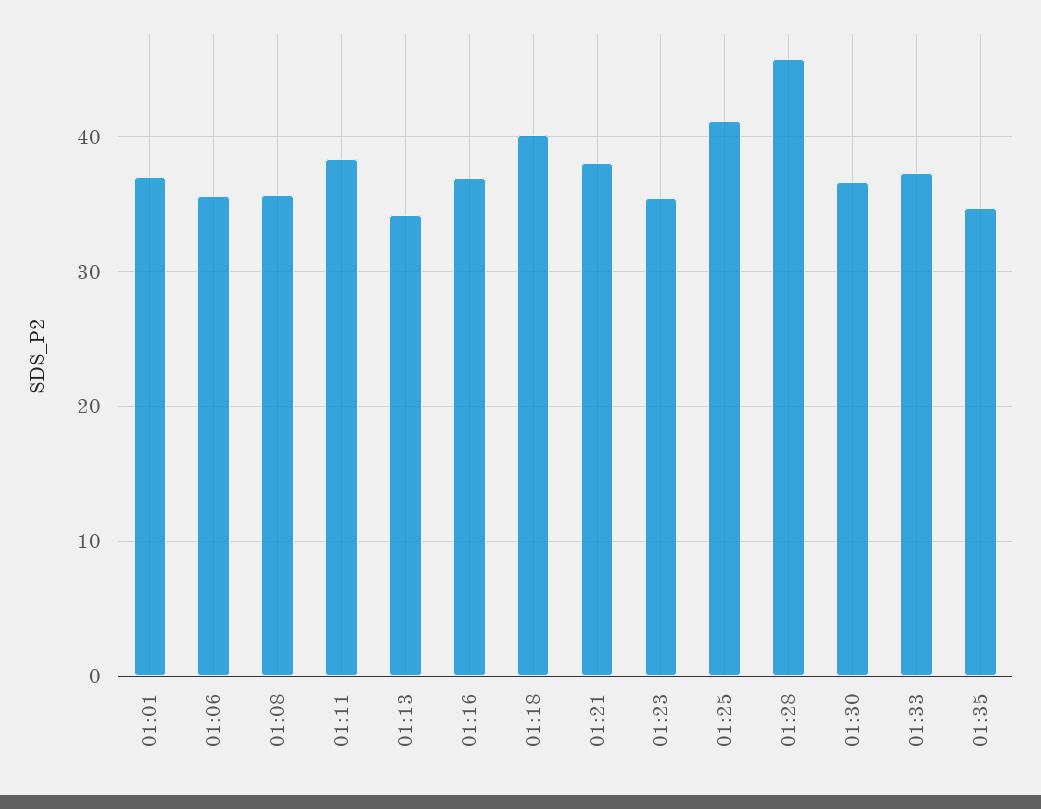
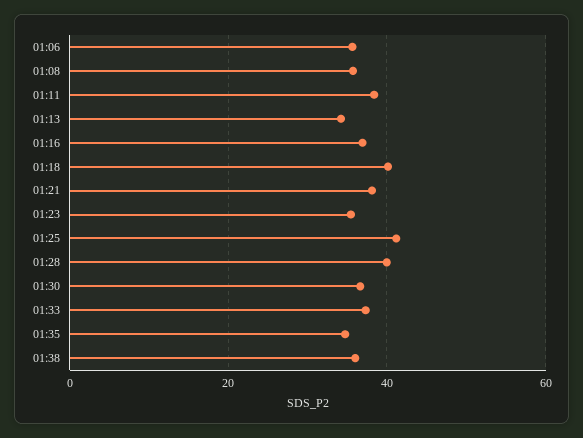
01:01: 37 -> none
01:28: 46 -> 40
01:38: none -> 36

